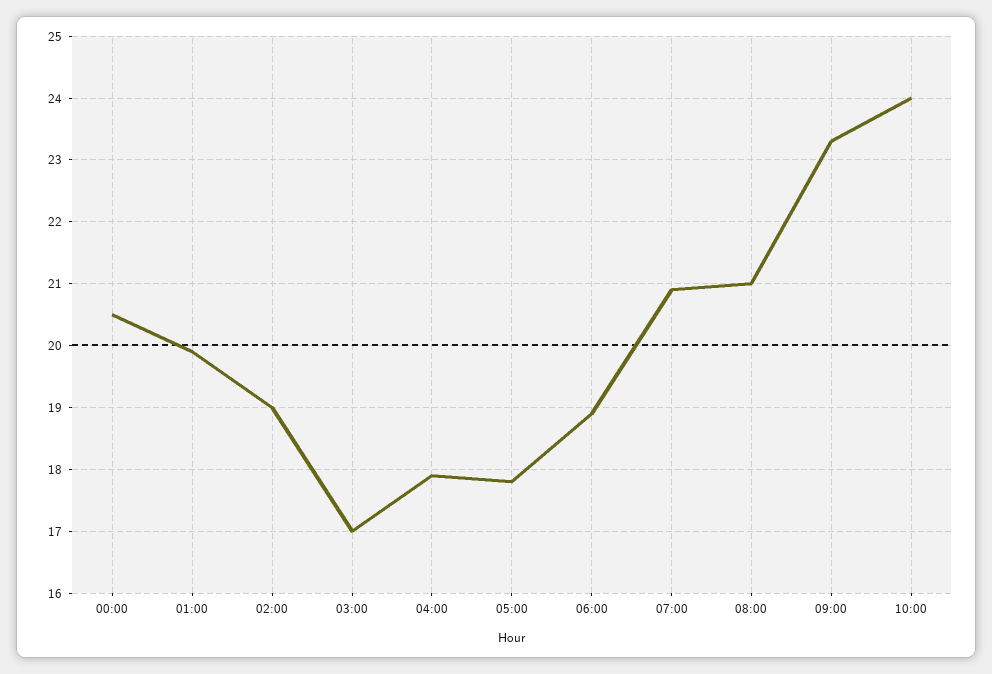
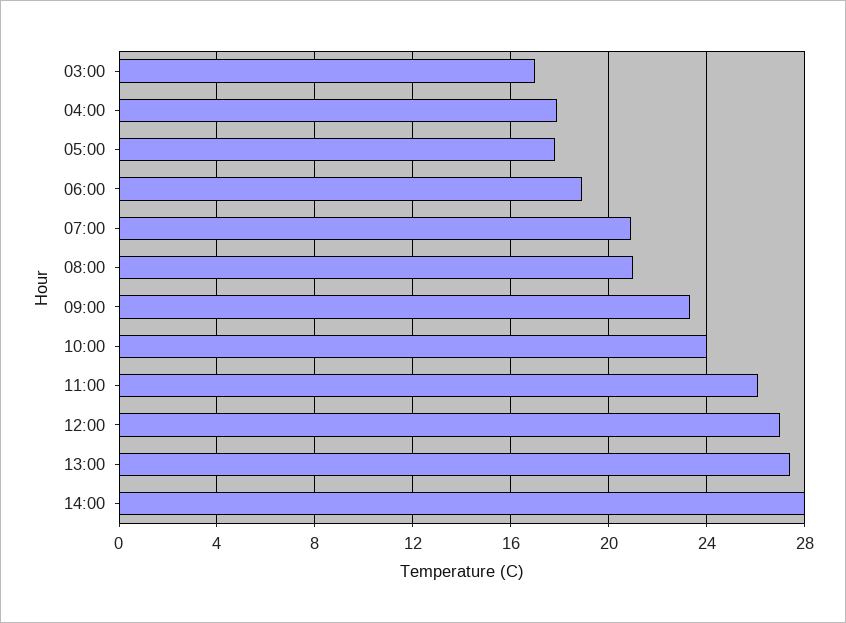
00:00: 20.5 -> none
01:00: 19.9 -> none
02:00: 19 -> none
11:00: none -> 26
12:00: none -> 27
13:00: none -> 27.5
14:00: none -> 28

